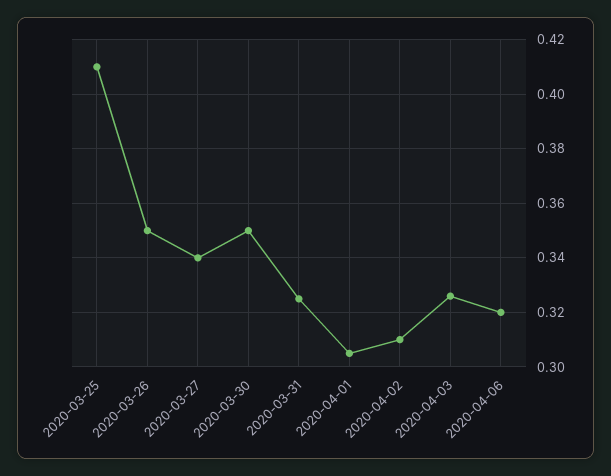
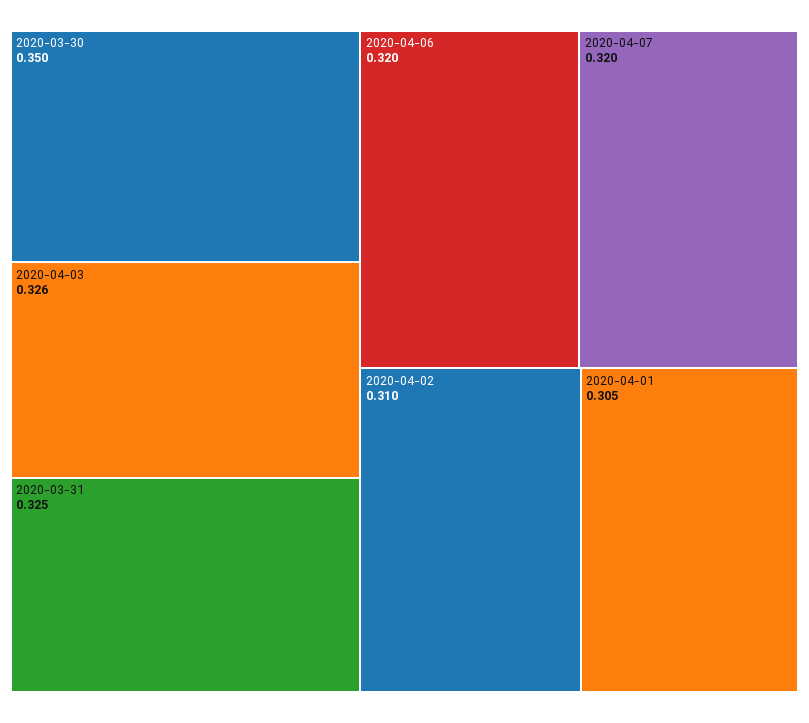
2020-03-25: 0.41 -> none
2020-03-26: 0.35 -> none
2020-03-27: 0.34 -> none
2020-04-07: none -> 0.32

